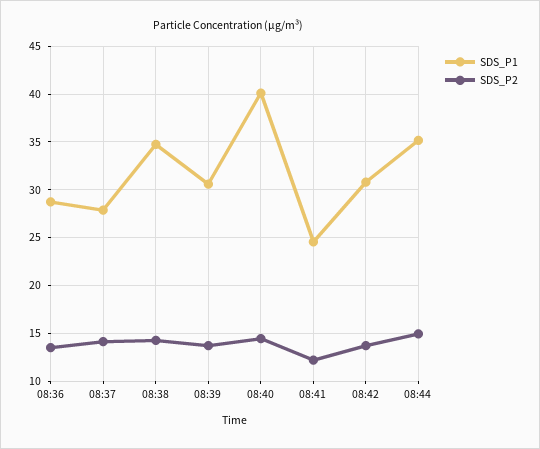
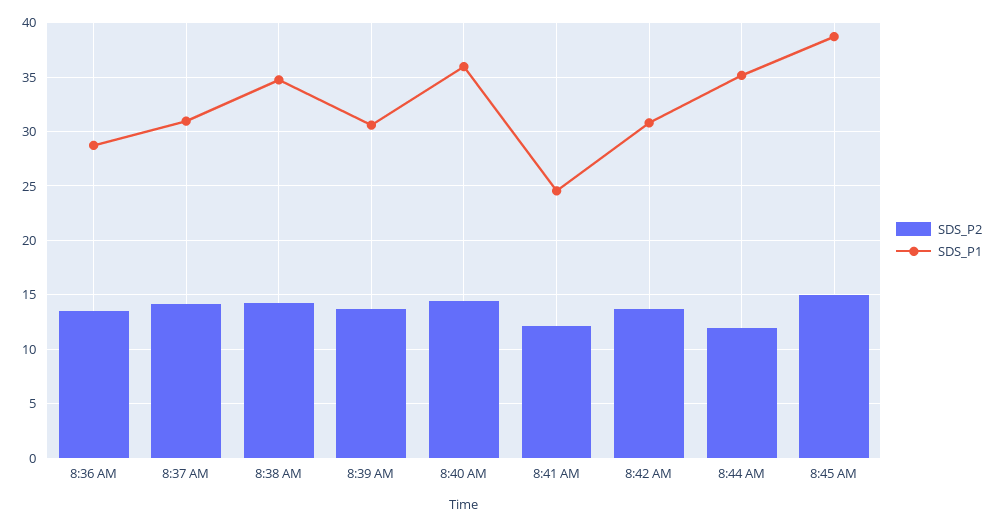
SDS_P1, 08:37: 28 -> 31
SDS_P1, 08:40: 40 -> 36
SDS_P2, 08:44: 15 -> 12
SDS_P2, 8:45 AM: none -> 15
SDS_P1, 8:45 AM: none -> 39

